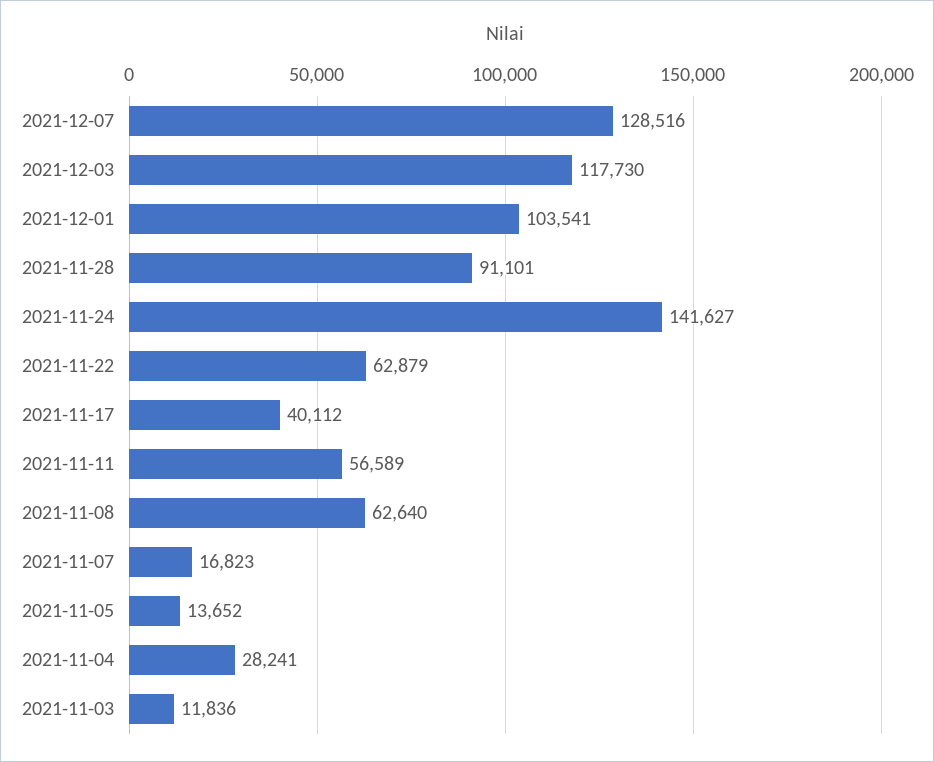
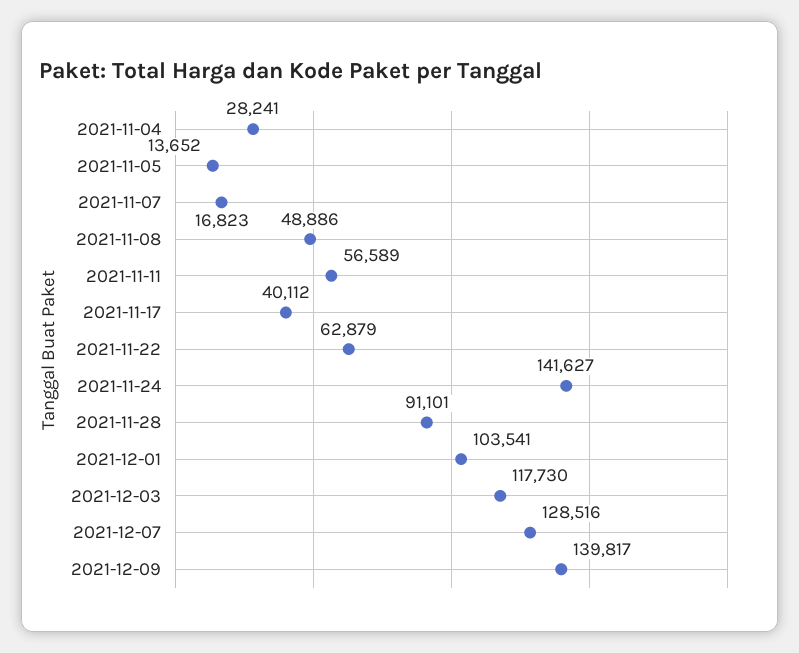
2021-11-08: 62640 -> 48886
2021-11-03: 11836 -> none
2021-12-09: none -> 139817

